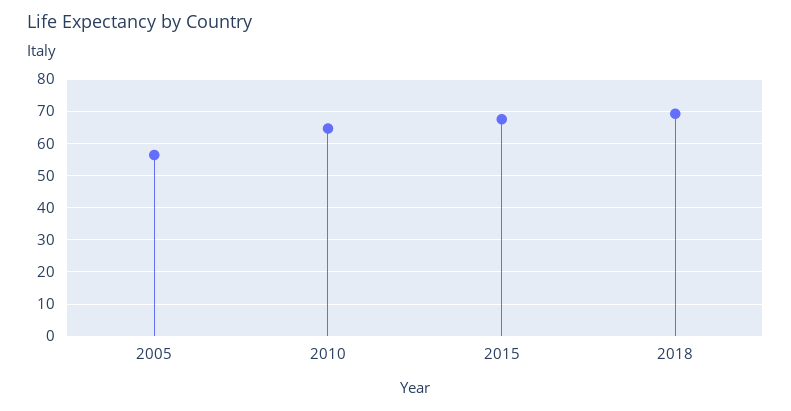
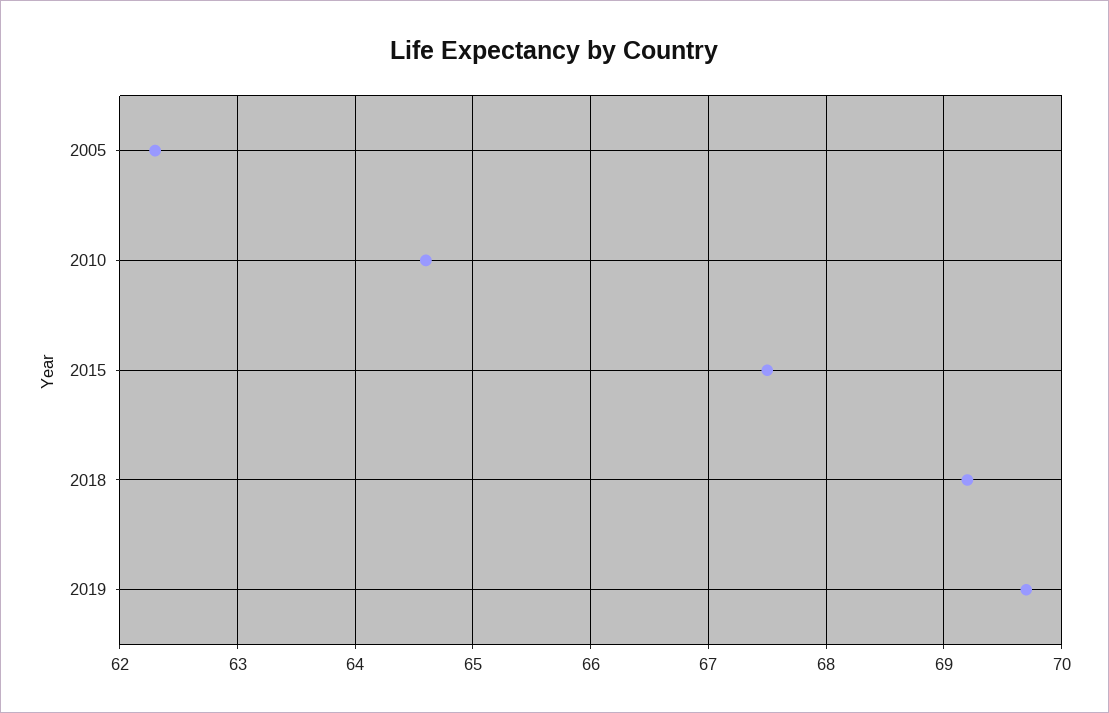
2005: 56 -> 62.3
2019: none -> 69.7

